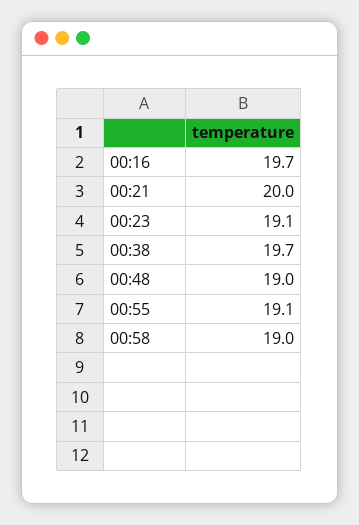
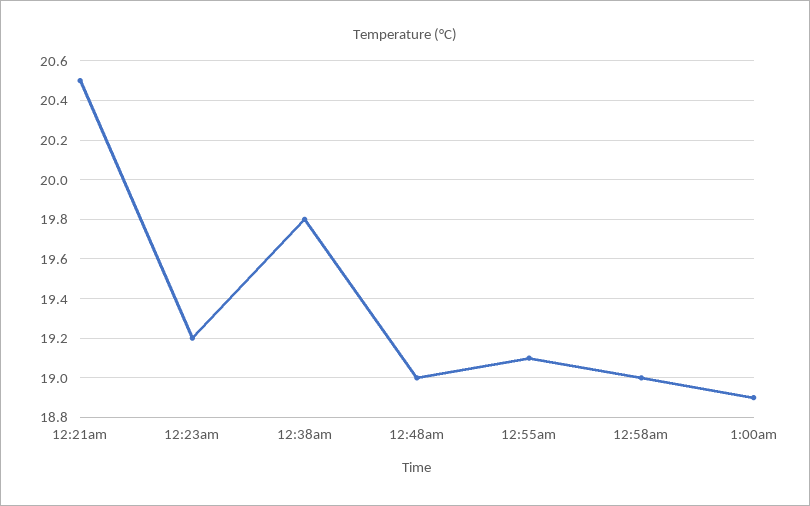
00:16: 19.7 -> none
00:21: 20 -> 20.5
00:23: 19.1 -> 19.2
00:38: 19.7 -> 19.8
1:00am: none -> 18.9

